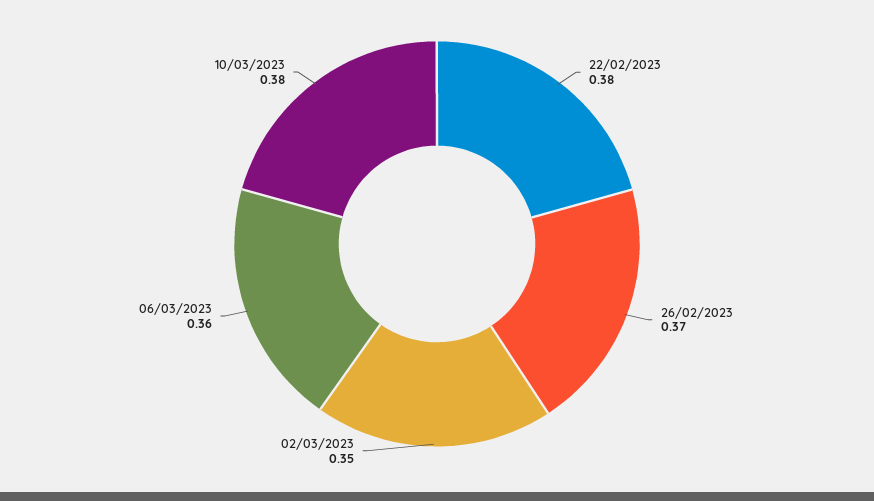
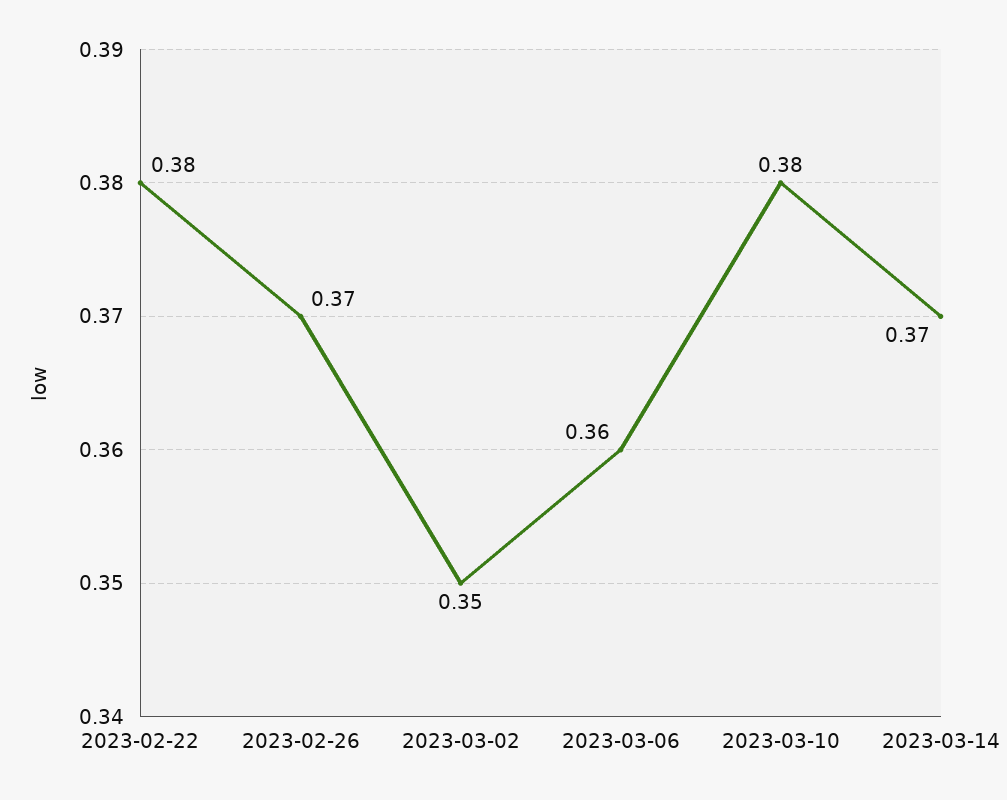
2023-03-14: none -> 0.37

